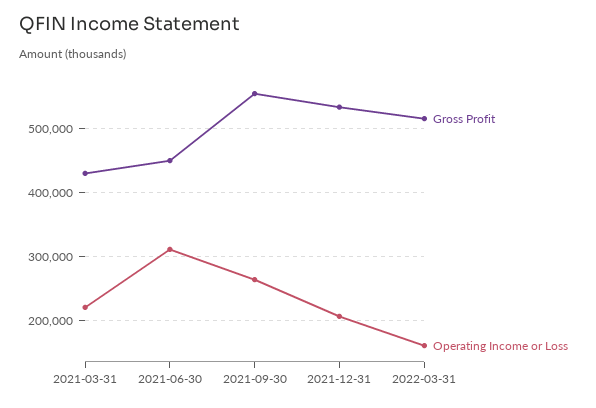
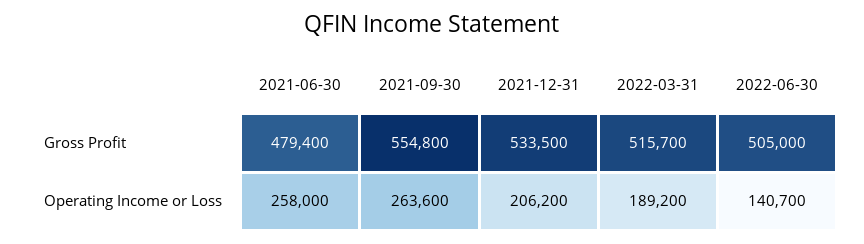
Gross Profit, 2021-03-31: 430000 -> none
Operating Income or Loss, 2021-03-31: 220000 -> none
Gross Profit, 2021-06-30: 450000 -> 479400
Operating Income or Loss, 2021-06-30: 310000 -> 258000
Operating Income or Loss, 2022-03-31: 160000 -> 189200
Gross Profit, 2022-06-30: none -> 505000
Operating Income or Loss, 2022-06-30: none -> 140700

